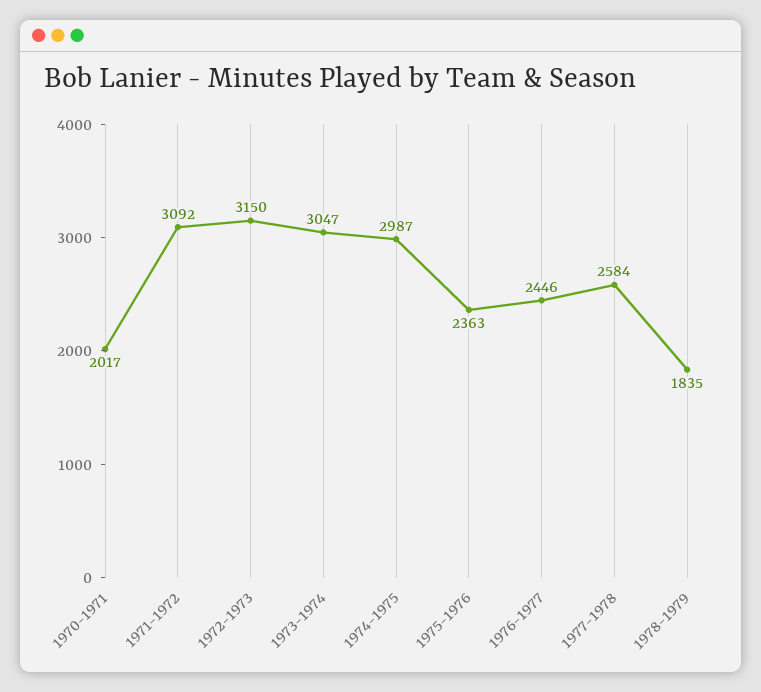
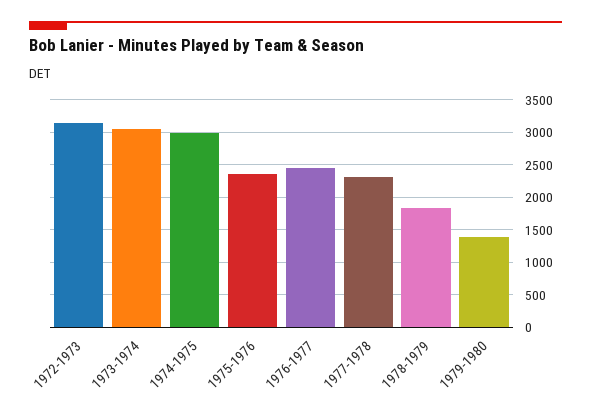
1970-1971: 2017 -> none
1971-1972: 3092 -> none
1977-1978: 2584 -> 2300
1979-1980: none -> 1400

